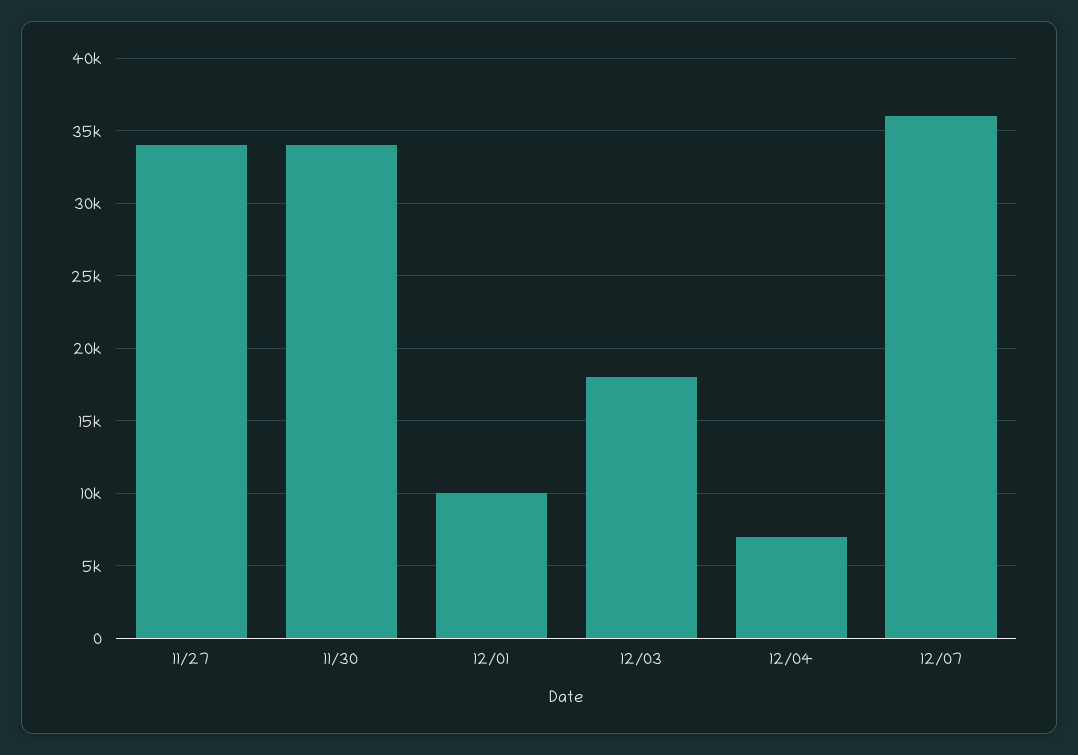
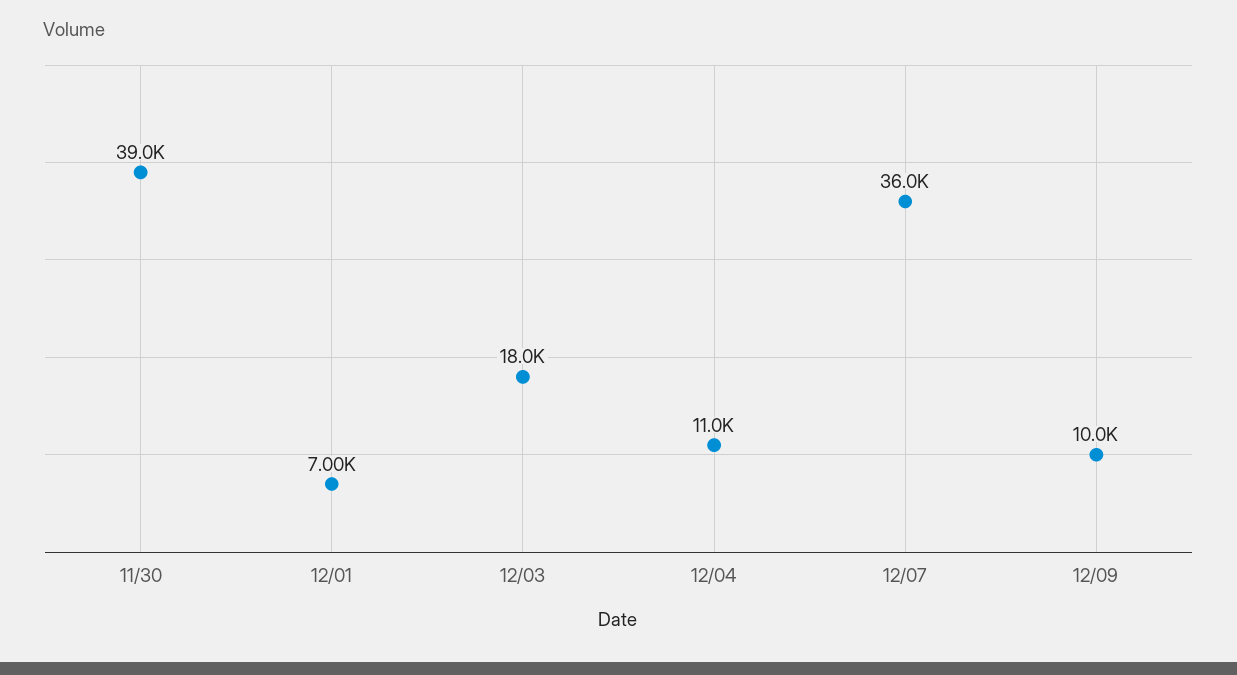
11/27: 34000 -> none
11/30: 34000 -> 39000
12/01: 10000 -> 7000
12/04: 7000 -> 11000
12/09: none -> 10000

